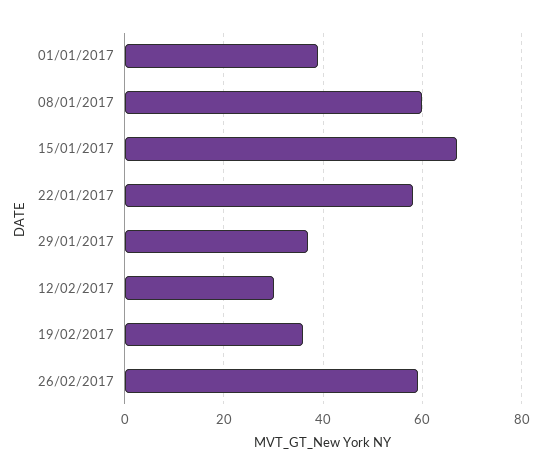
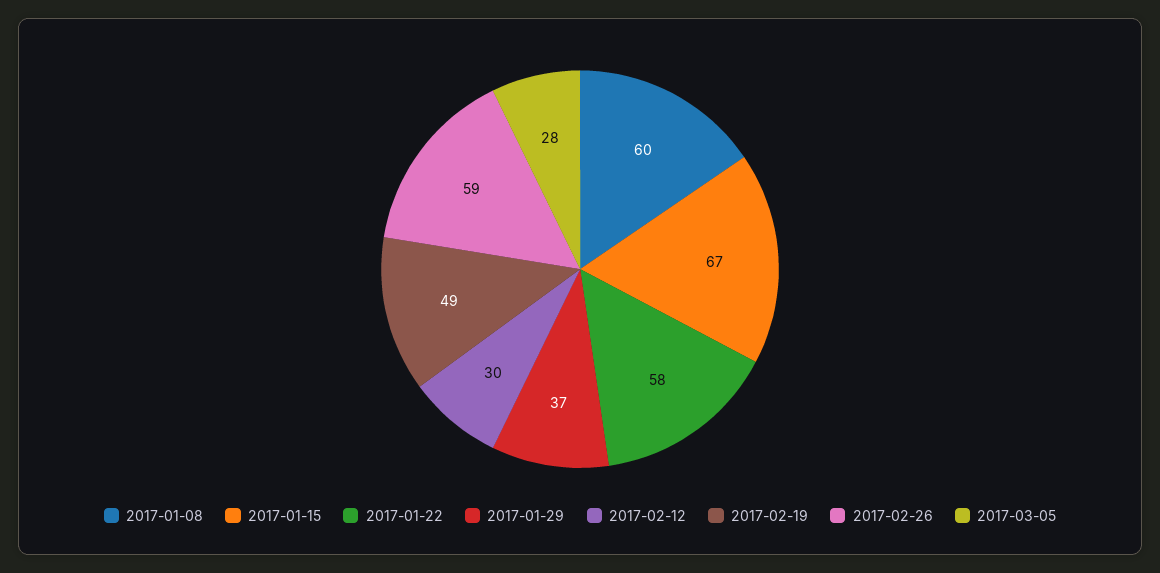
01/01/2017: 40 -> none
19/02/2017: 35 -> 49
2017-03-05: none -> 28

